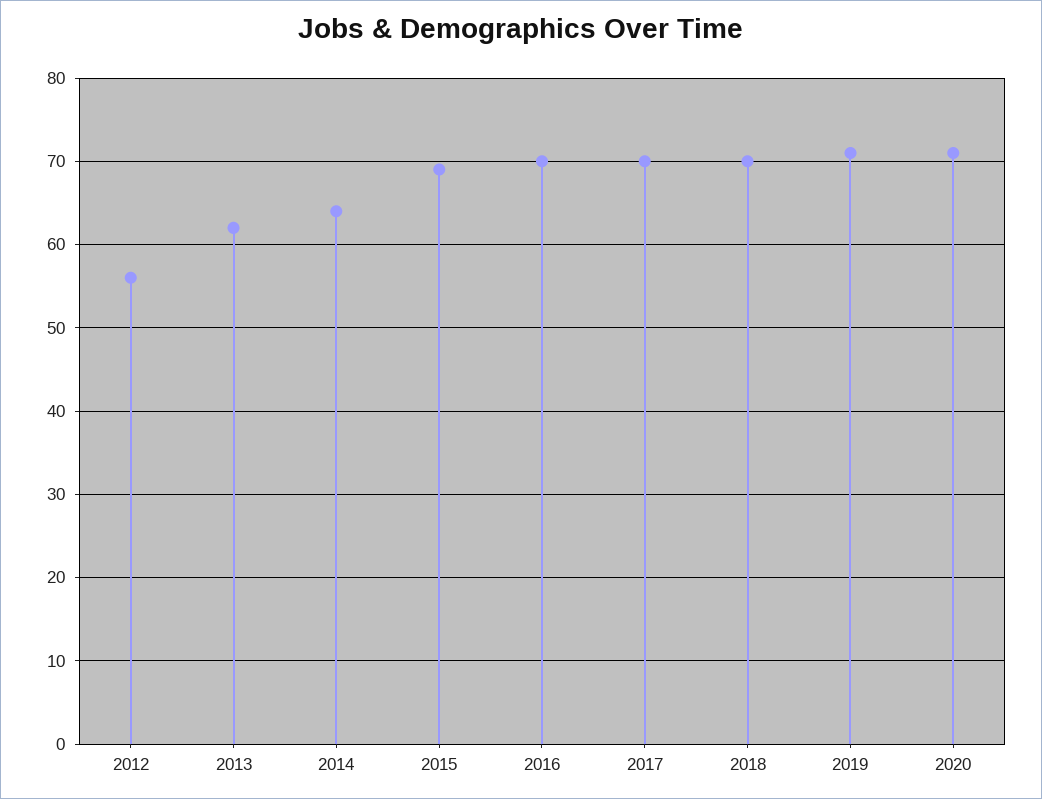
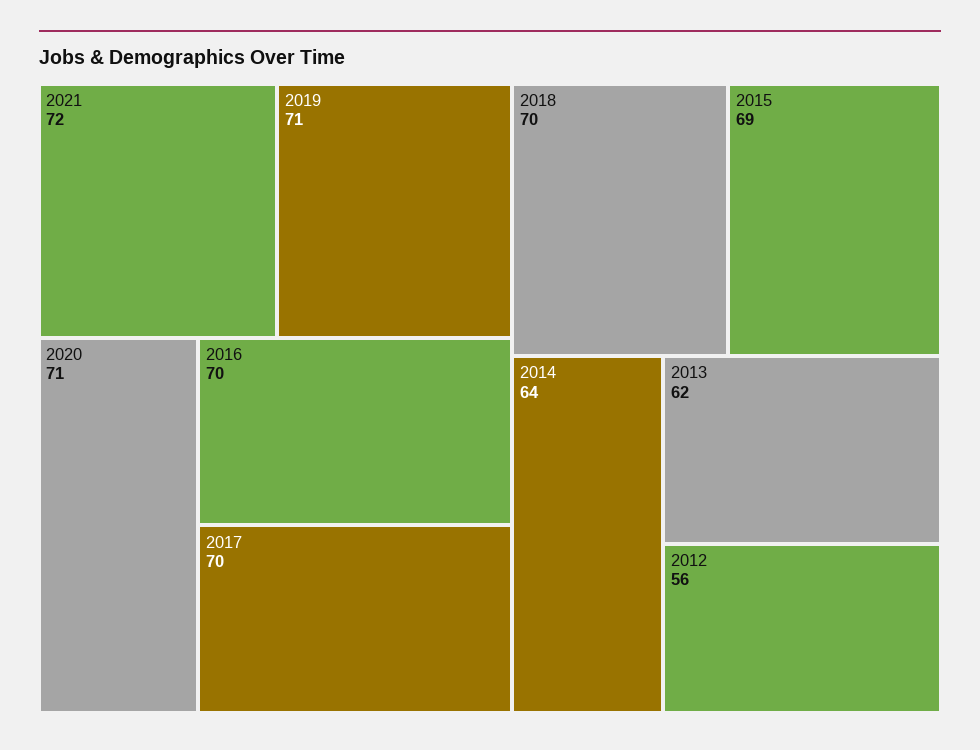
2021: none -> 72

